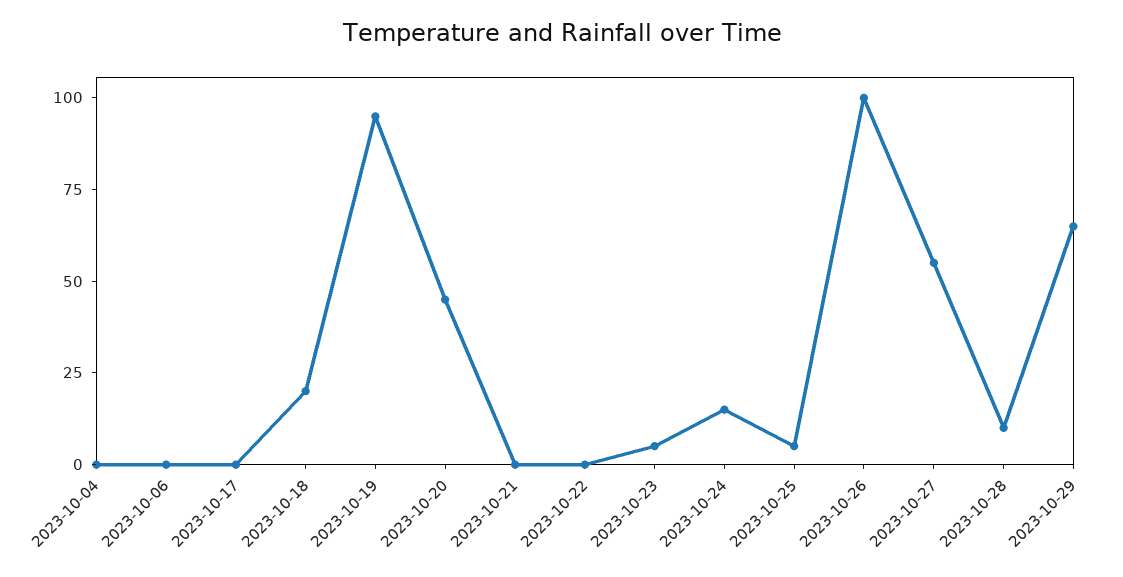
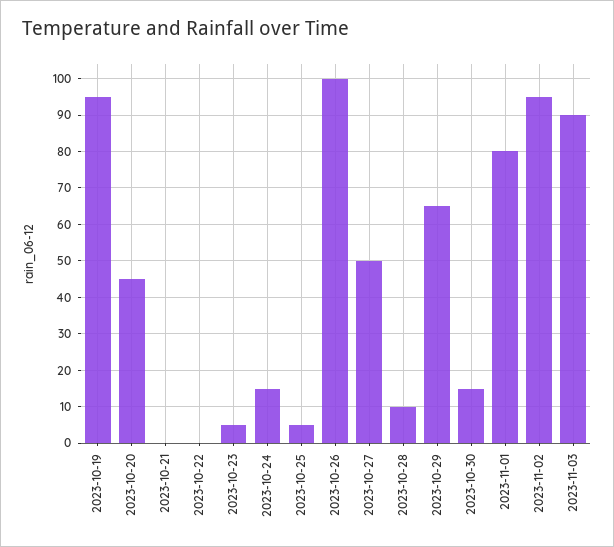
2023-10-04: 0 -> none
2023-10-06: 0 -> none
2023-10-17: 0 -> none
2023-10-18: 20 -> none
2023-10-27: 55 -> 50
2023-10-30: none -> 15
2023-11-01: none -> 80
2023-11-02: none -> 95
2023-11-03: none -> 90

